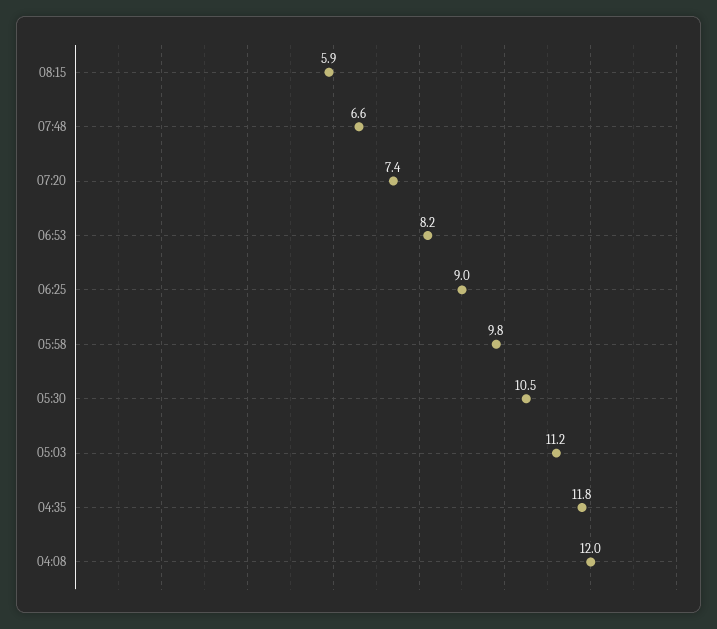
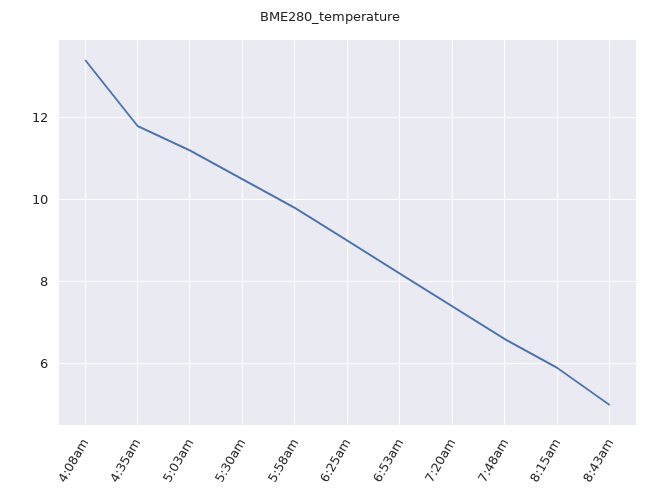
04:08: 12 -> 13.5
8:43am: none -> 5

